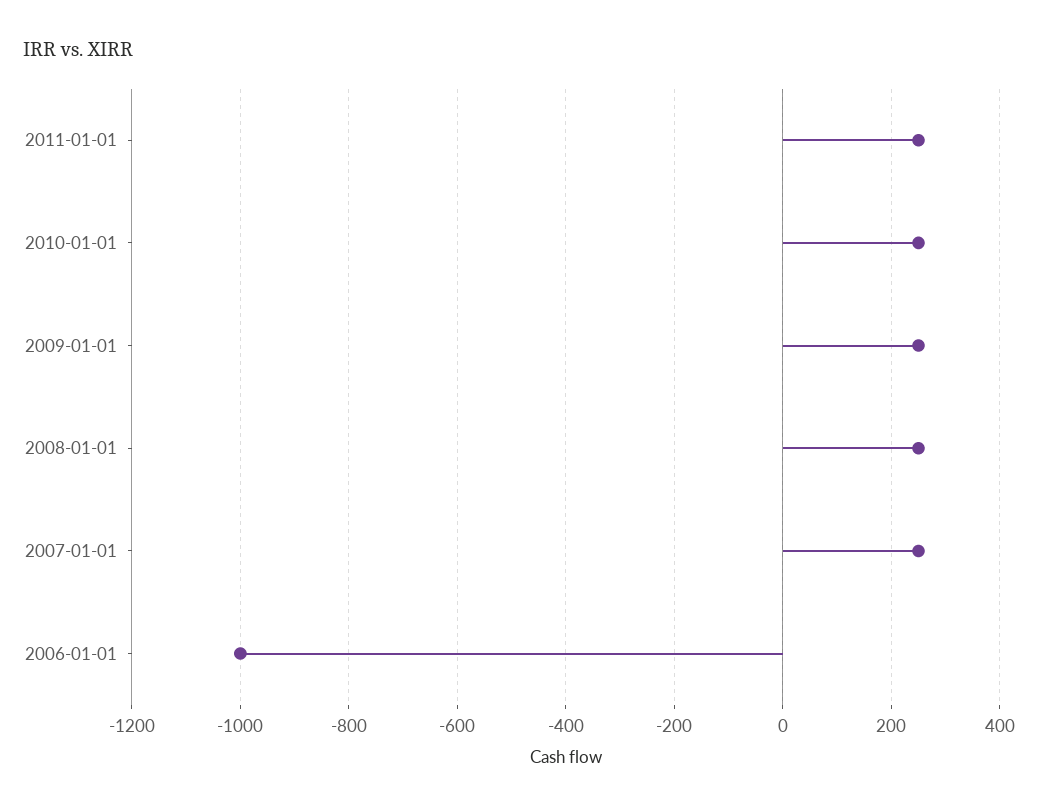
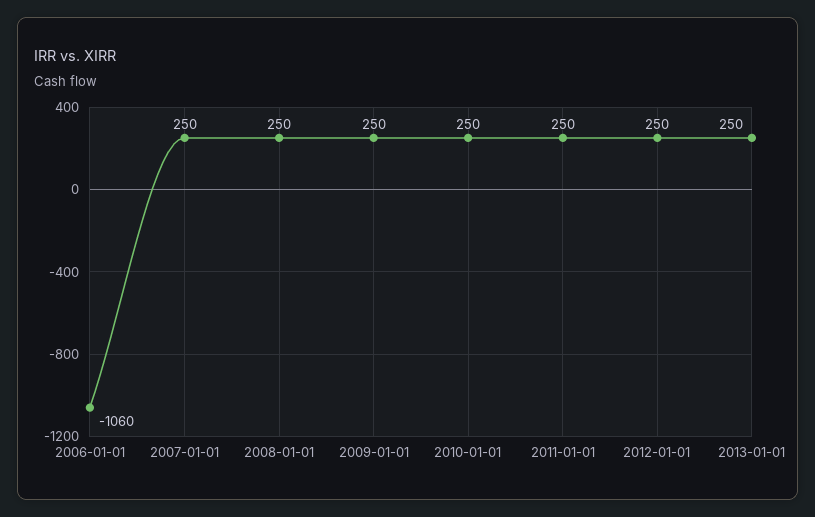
2006-01-01: -1000 -> -1060
2012-01-01: none -> 250
2013-01-01: none -> 250

